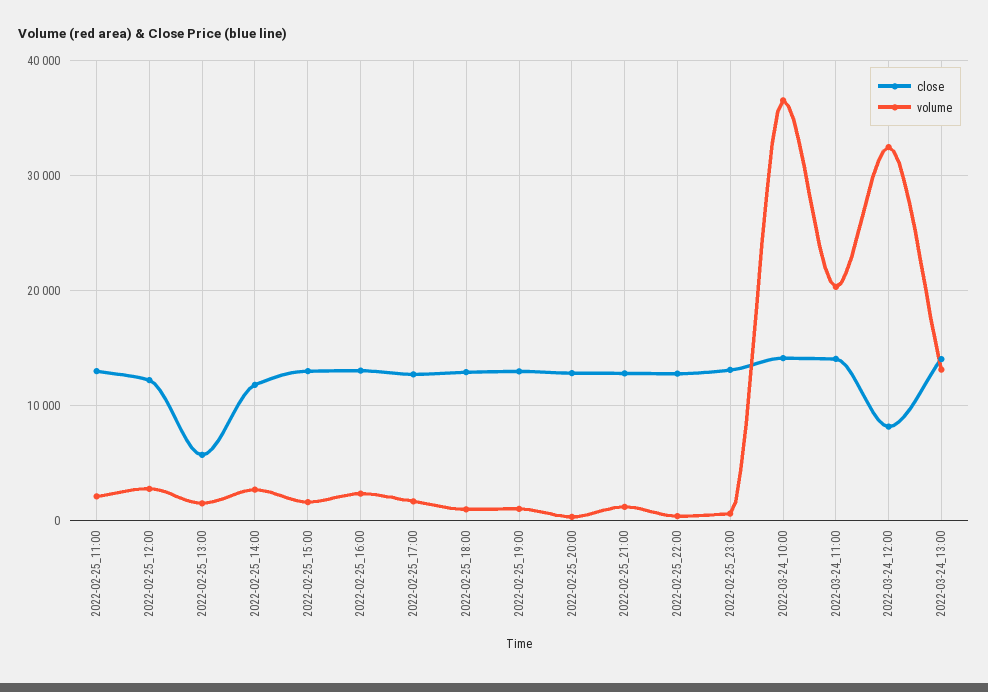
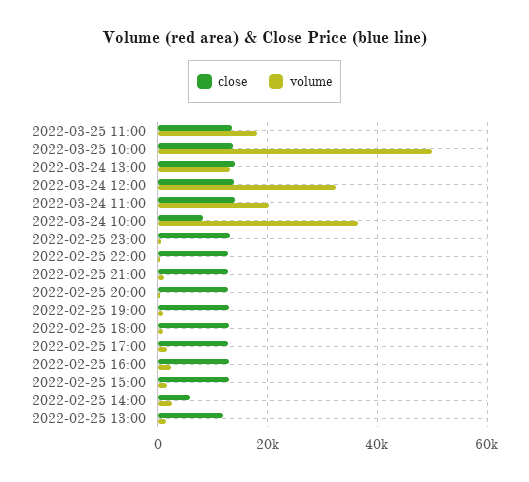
close, 2022-02-25_11:00: 13000 -> none
volume, 2022-02-25_11:00: 2000 -> none
close, 2022-02-25_12:00: 12000 -> none
volume, 2022-02-25_12:00: 3000 -> none
close, 2022-02-25_13:00: 6000 -> 12000
close, 2022-02-25_14:00: 12000 -> 6000
close, 2022-03-24_10:00: 14000 -> 8000
close, 2022-03-24_12:00: 8000 -> 14000
close, 2022-03-25 11:00: none -> 14000
volume, 2022-03-25 11:00: none -> 18000
close, 2022-03-25 10:00: none -> 14000
volume, 2022-03-25 10:00: none -> 50000

